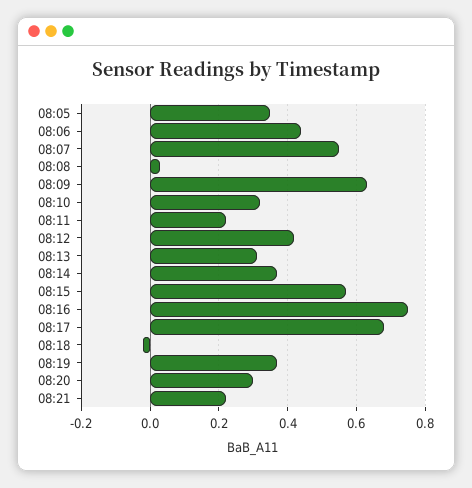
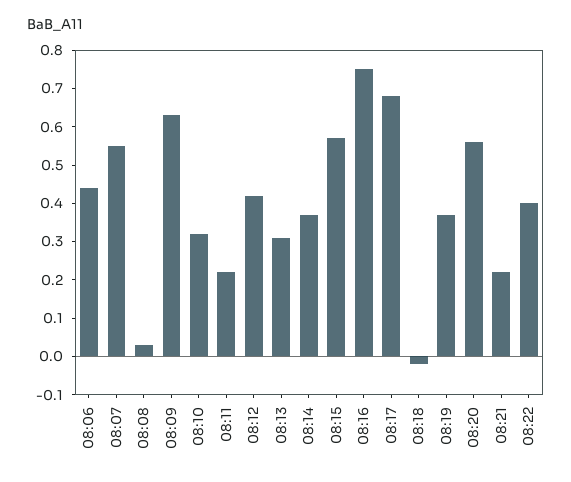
08:05: 0.35 -> none
08:20: 0.3 -> 0.55
08:22: none -> 0.4

